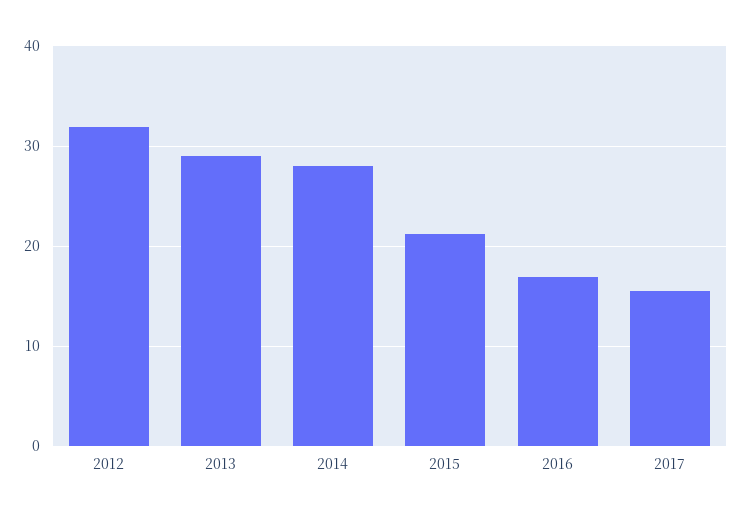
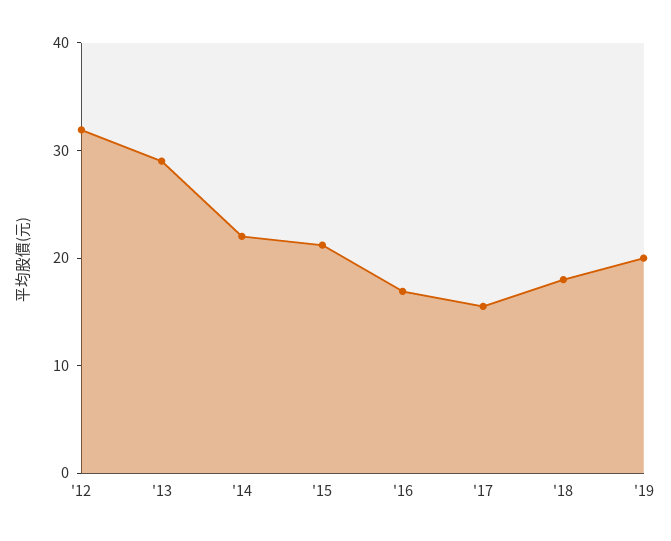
2014: 28 -> 22
'18: none -> 18
'19: none -> 20

